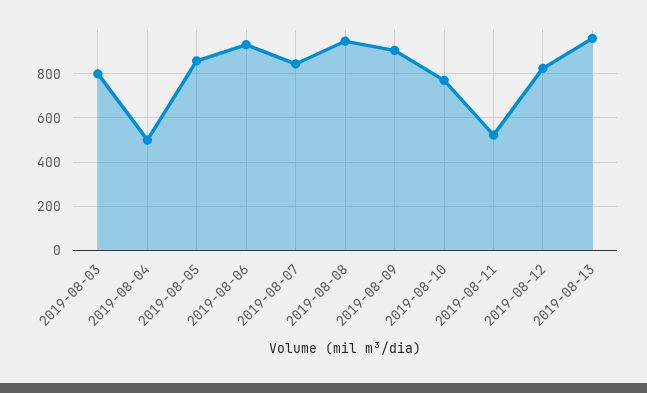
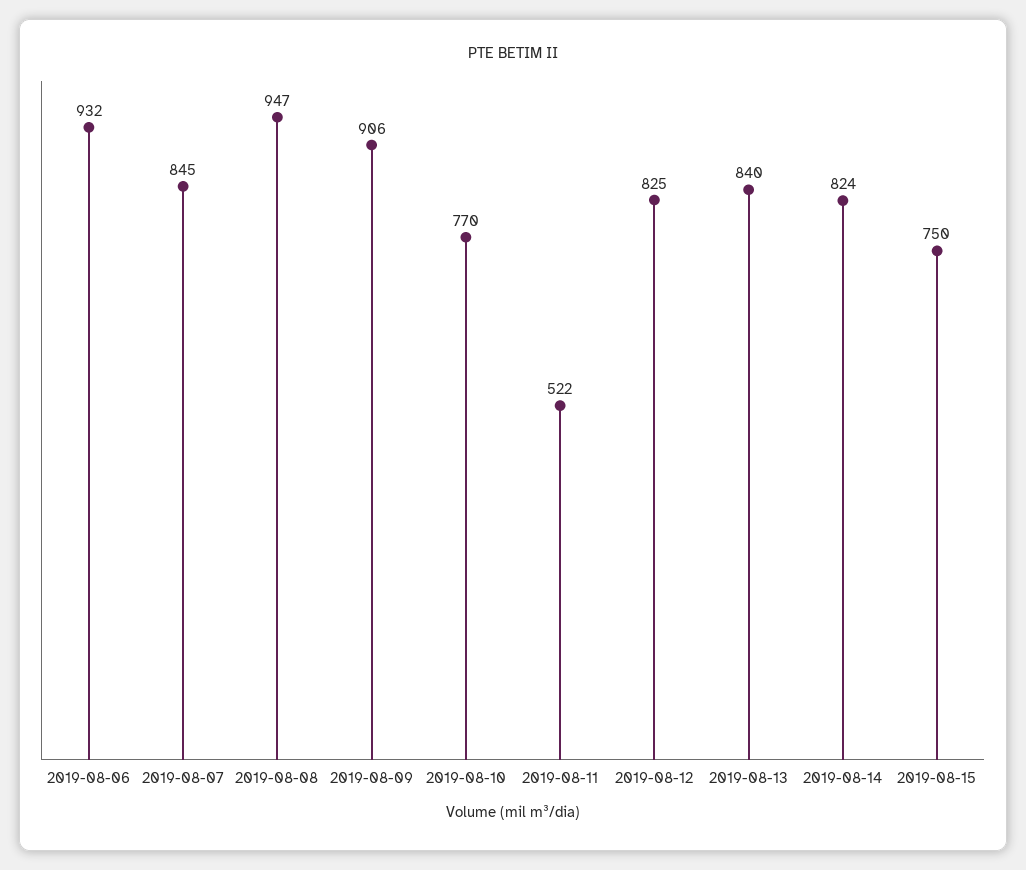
2019-08-03: 800 -> none
2019-08-04: 500 -> none
2019-08-05: 850 -> none
2019-08-13: 950 -> 840
2019-08-14: none -> 824
2019-08-15: none -> 750

